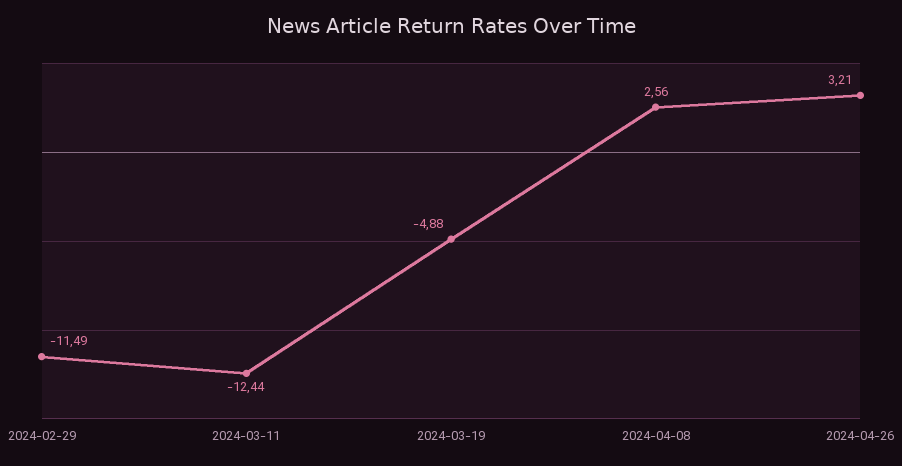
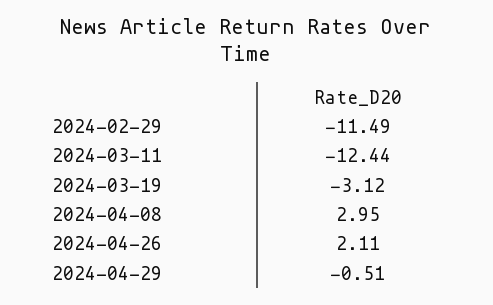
2024-03-19: -4.88 -> -3.12
2024-04-08: 2.56 -> 2.95
2024-04-26: 3.21 -> 2.11
2024-04-29: none -> -0.51

